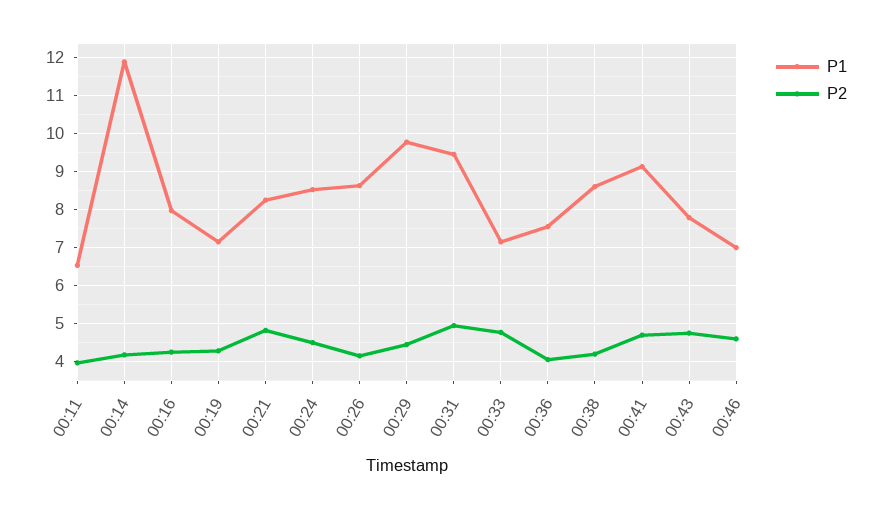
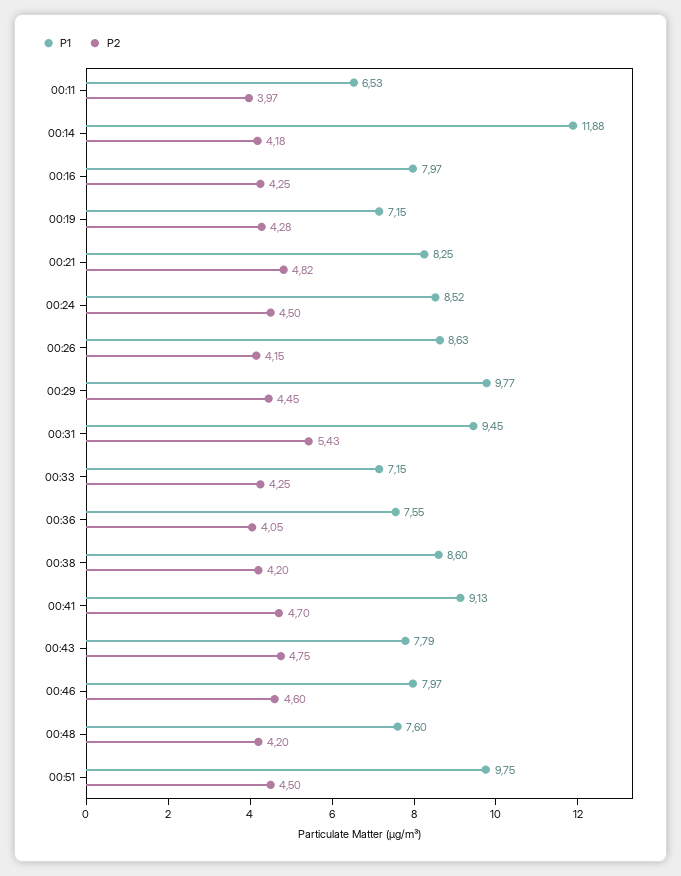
P2, 00:31: 5 -> 5.43
P2, 00:33: 4.8 -> 4.25
P1, 00:46: 7 -> 7.97
P1, 00:48: none -> 7.6
P2, 00:48: none -> 4.2
P1, 00:51: none -> 9.75
P2, 00:51: none -> 4.5

